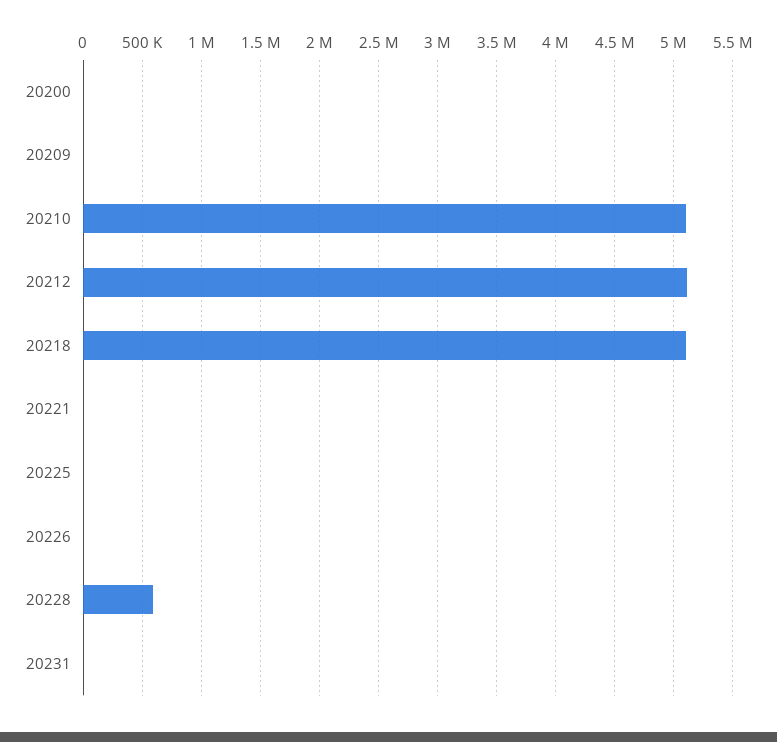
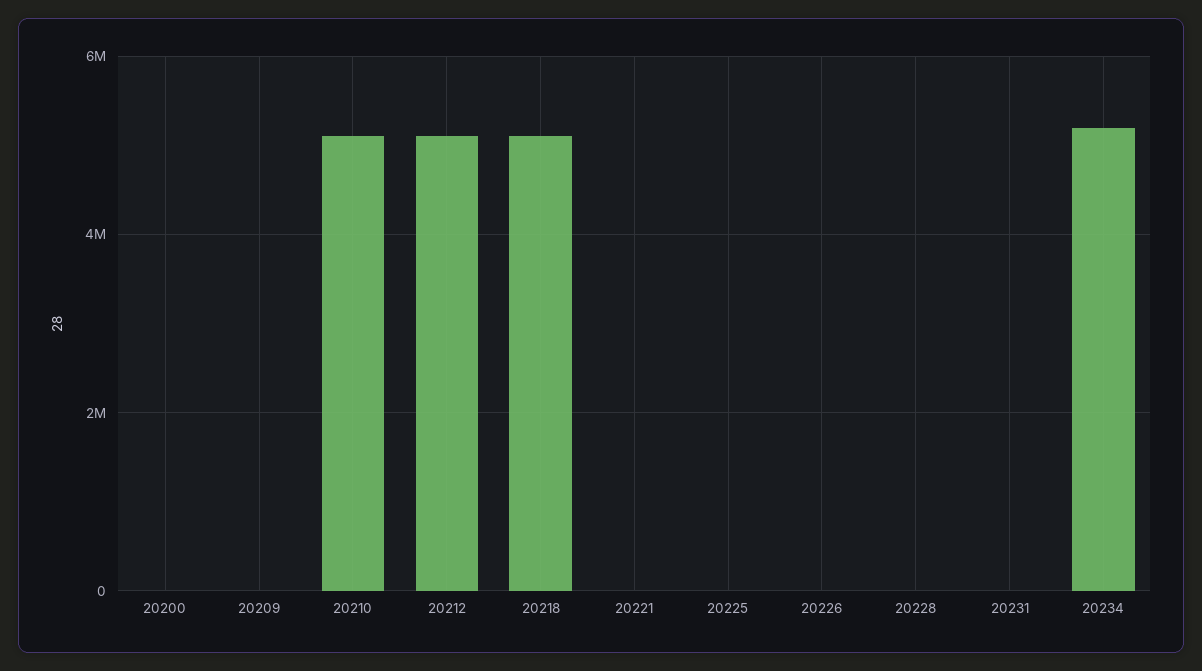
20228: 600000 -> 0
20234: none -> 5200000

